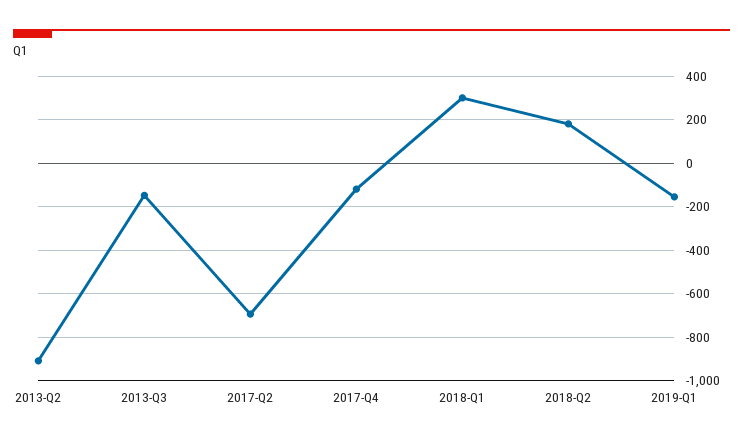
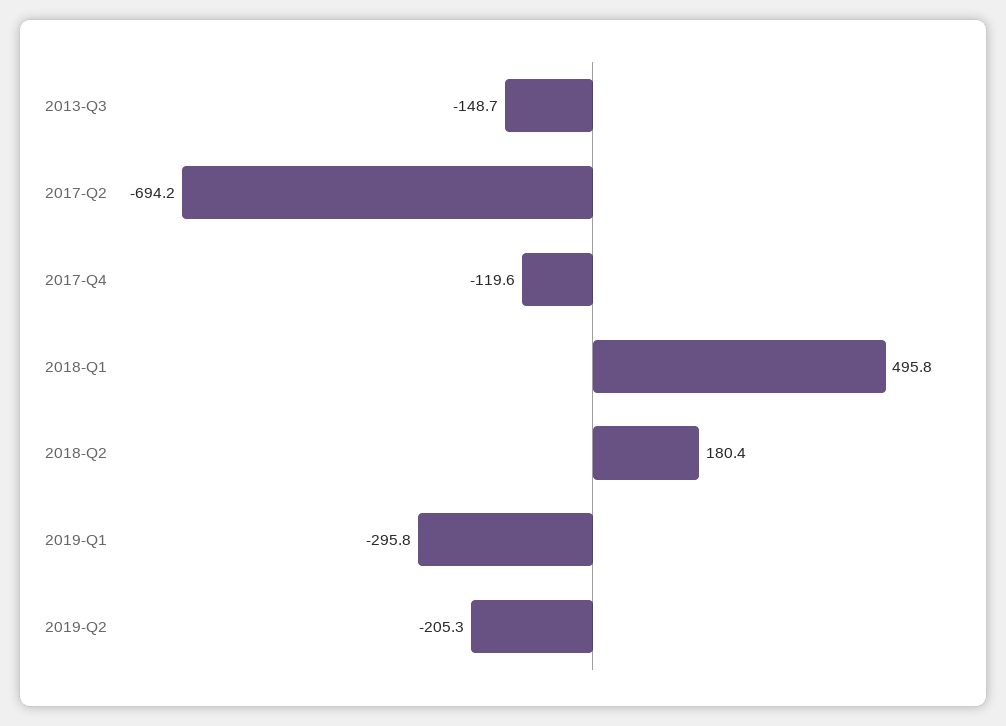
2013-Q2: -900 -> none
2018-Q1: 300 -> 495.8
2019-Q1: -150 -> -295.8
2019-Q2: none -> -205.3

